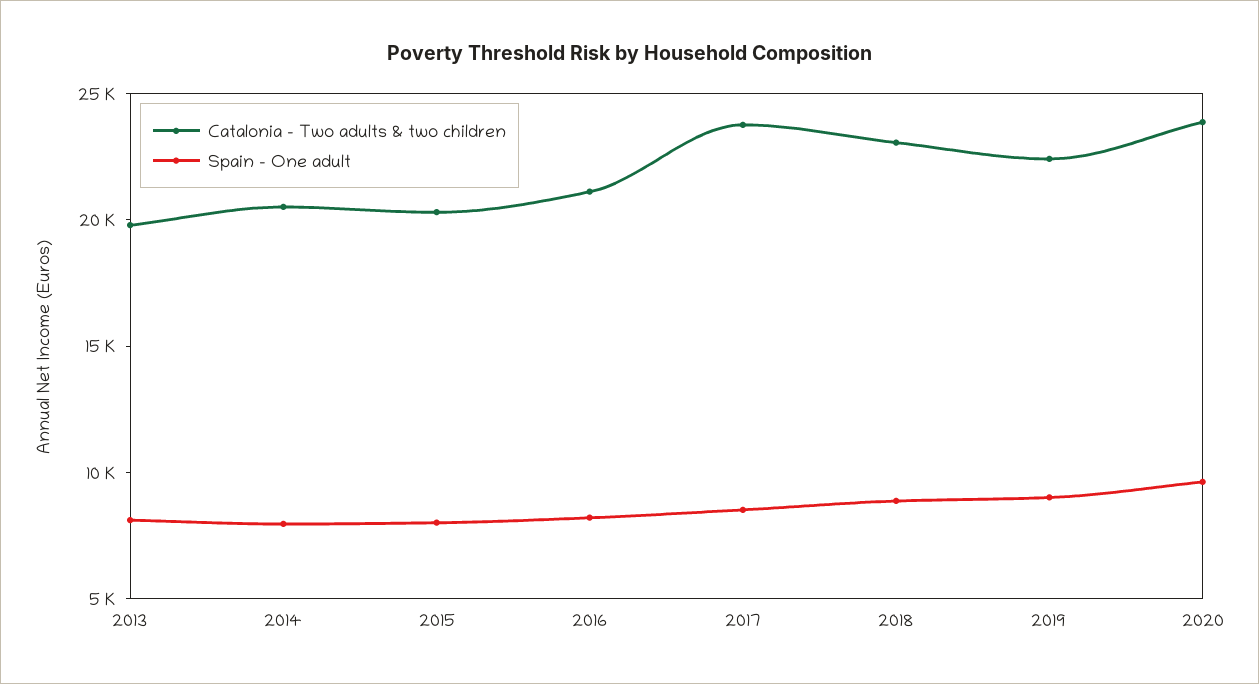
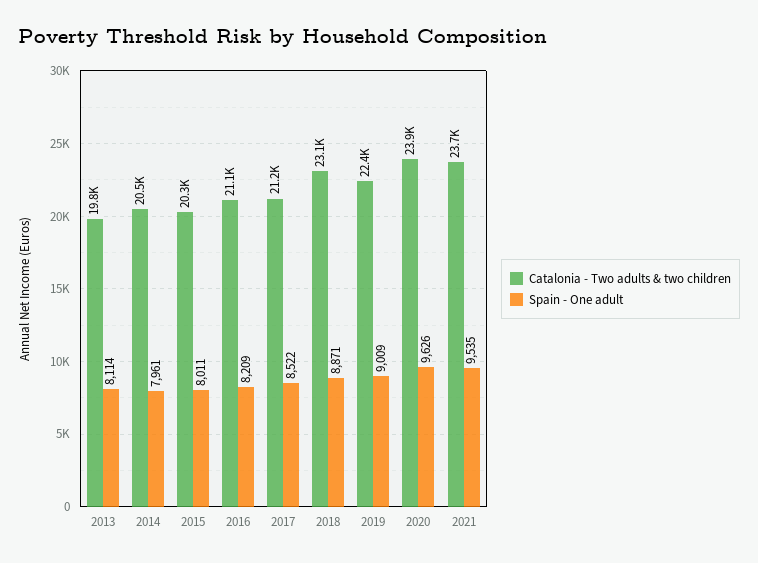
Catalonia - Two adults & two children, 2017: 24000 -> 21200
Catalonia - Two adults & two children, 2021: none -> 23700
Spain - One adult, 2021: none -> 9535

